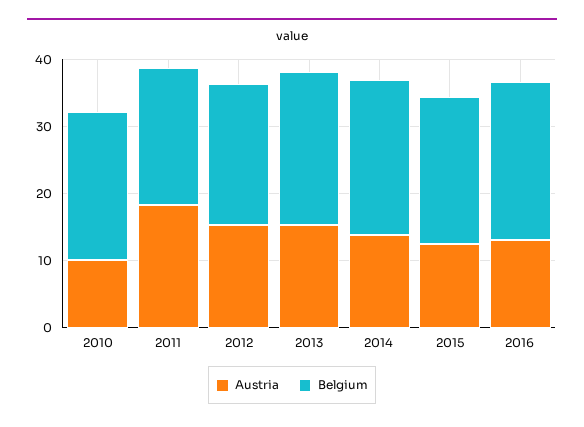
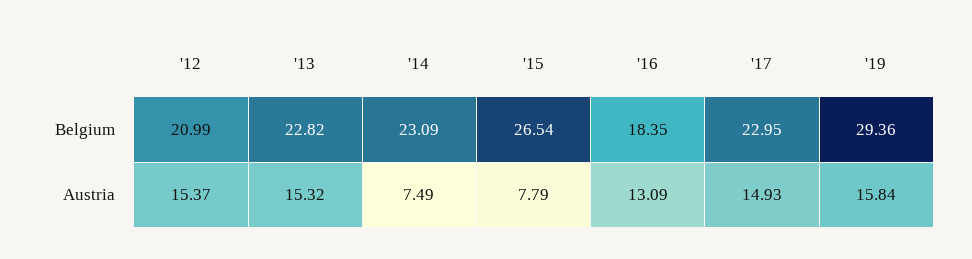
Austria, 2010: 10 -> none
Belgium, 2010: 22 -> none
Austria, 2011: 18 -> none
Belgium, 2011: 20 -> none
Austria, 2014: 14 -> 7.49
Austria, 2015: 12 -> 7.79
Belgium, 2015: 22 -> 26.54
Belgium, 2016: 24 -> 18.35
Belgium, '17: none -> 22.95
Belgium, '19: none -> 29.36
Austria, '17: none -> 14.93
Austria, '19: none -> 15.84

